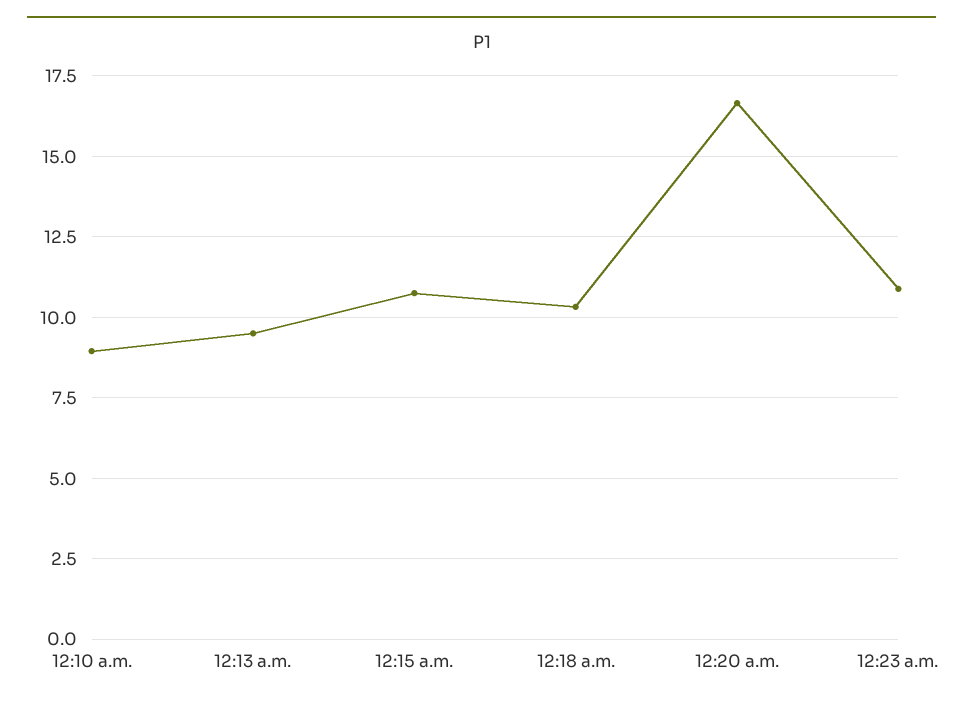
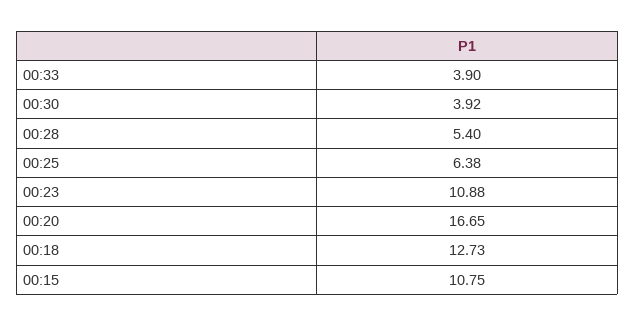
12:10 a.m.: 9 -> none
12:13 a.m.: 9.5 -> none
12:18 a.m.: 10.25 -> 12.73
00:33: none -> 3.9
00:30: none -> 3.92
00:28: none -> 5.4
00:25: none -> 6.38

